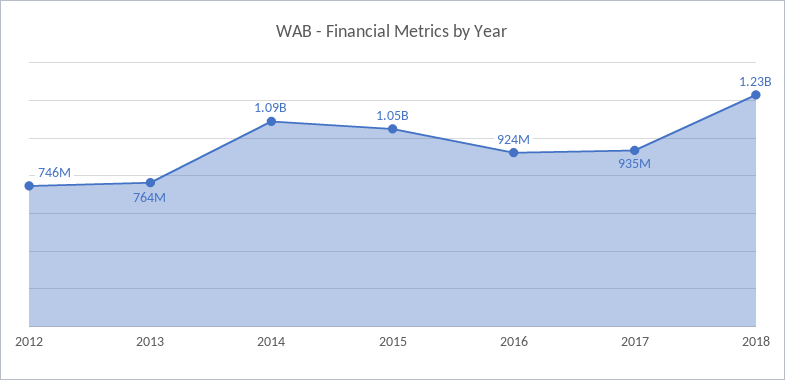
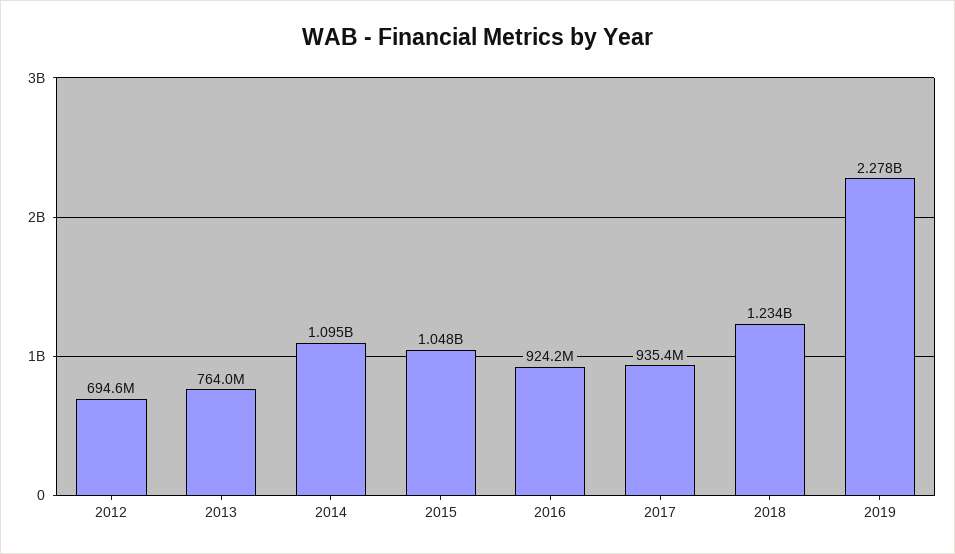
2012: 746000000 -> 694600000
2019: none -> 2278000000

